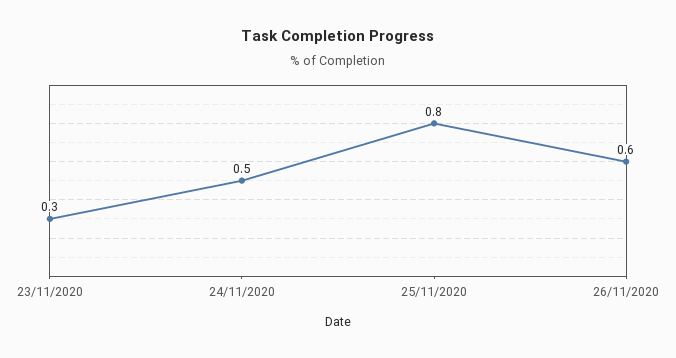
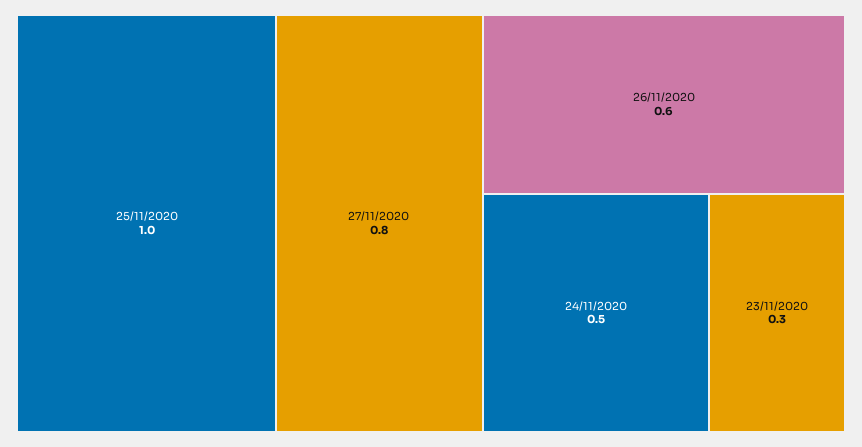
25/11/2020: 0.8 -> 1
27/11/2020: none -> 0.8

